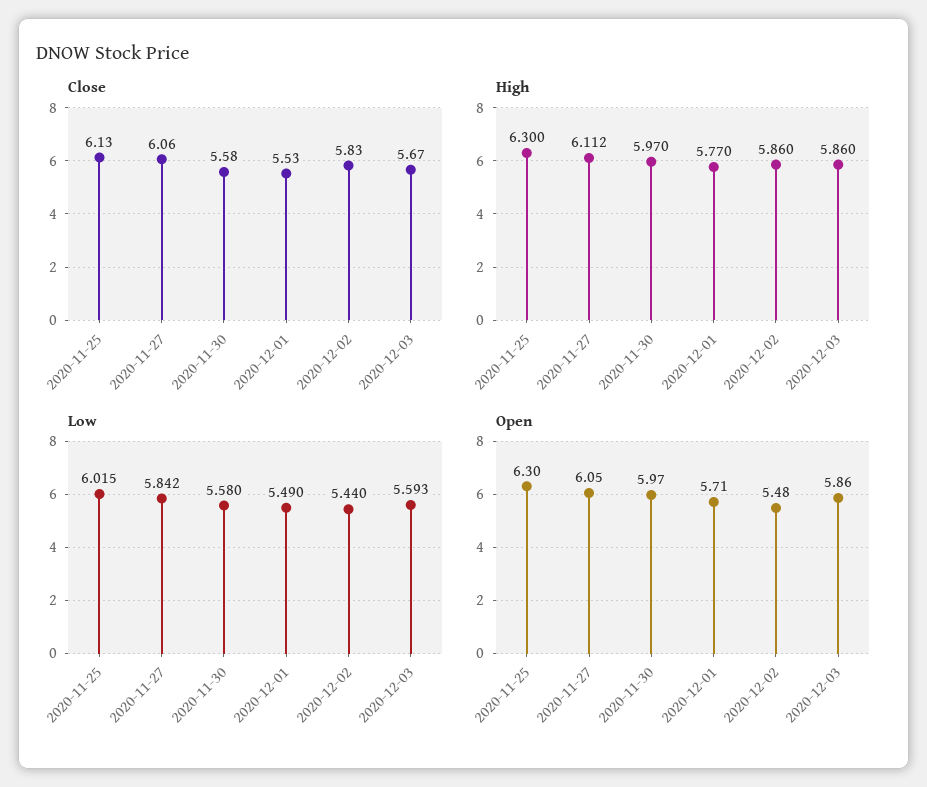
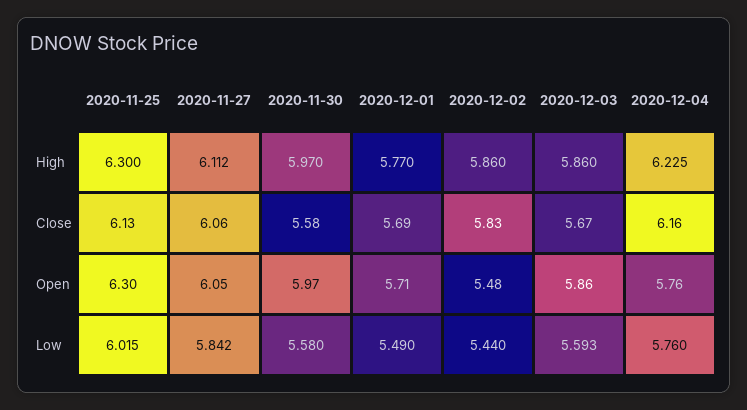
Close, 2020-12-01: 5.53 -> 5.69
High, 2020-12-04: none -> 6.225
Close, 2020-12-04: none -> 6.16
Open, 2020-12-04: none -> 5.76
Low, 2020-12-04: none -> 5.76

